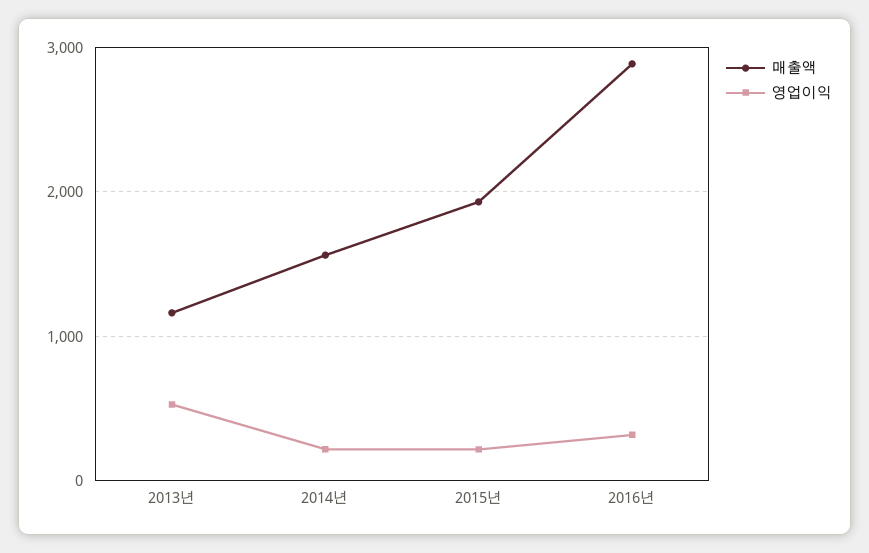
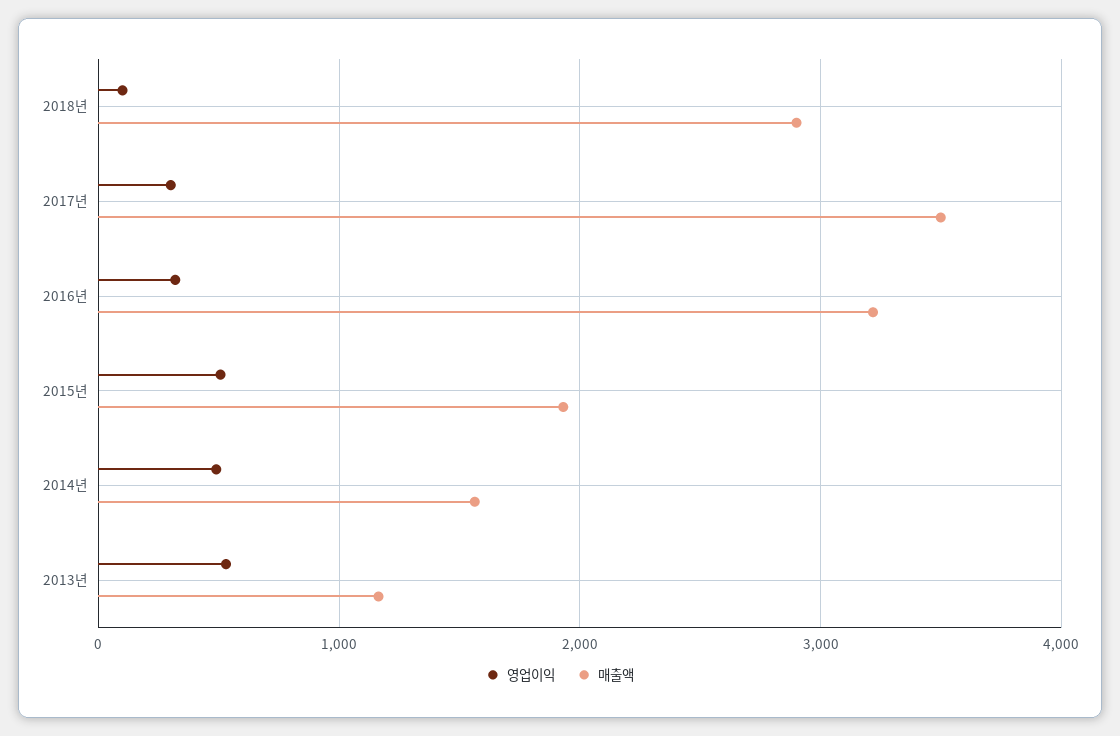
영업이익, 2014년: 200 -> 500
영업이익, 2015년: 200 -> 500
매출액, 2016년: 2900 -> 3200
영업이익, 2018년: none -> 100
매출액, 2018년: none -> 2900
영업이익, 2017년: none -> 300
매출액, 2017년: none -> 3500

